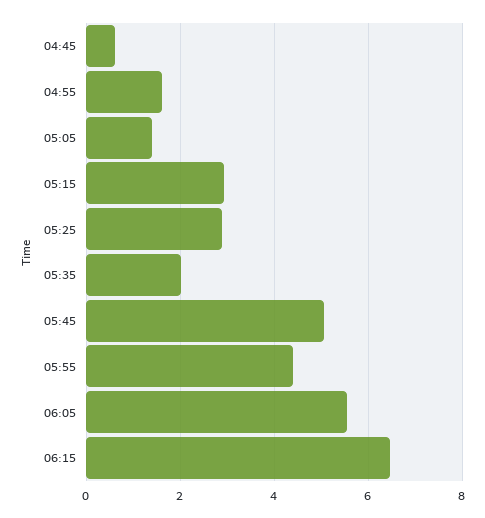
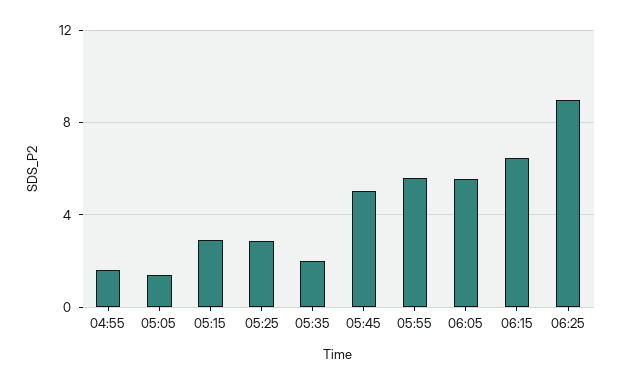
04:45: 0.6 -> none
05:55: 4.4 -> 5.5
06:25: none -> 9

